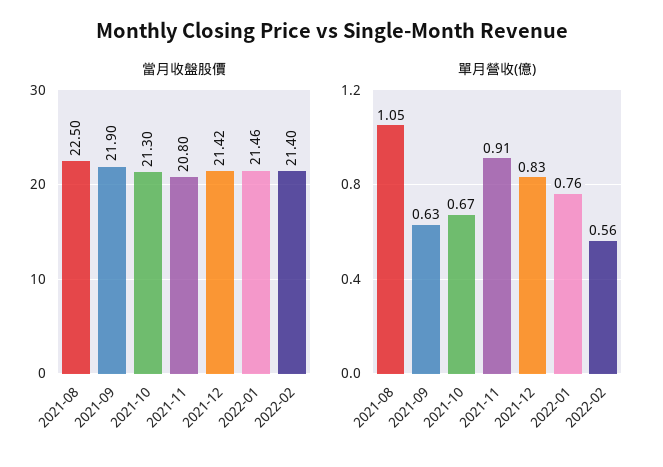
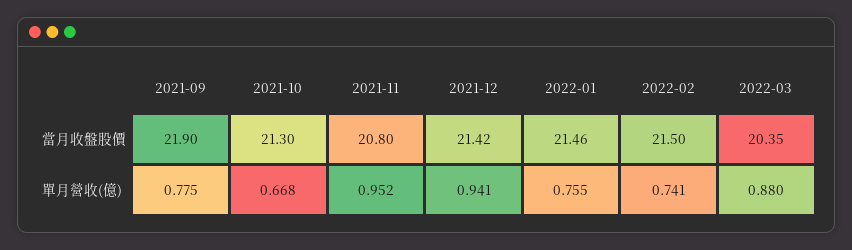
當月收盤股價, 2021-08: 22.5 -> none
當月收盤股價, 2022-02: 21.4 -> 21.5
單月營收(億), 2021-08: 1.05 -> none
單月營收(億), 2021-09: 0.63 -> 0.775
單月營收(億), 2021-11: 0.91 -> 0.952
單月營收(億), 2021-12: 0.83 -> 0.941
單月營收(億), 2022-02: 0.56 -> 0.741
當月收盤股價, 2022-03: none -> 20.35
單月營收(億), 2022-03: none -> 0.88

